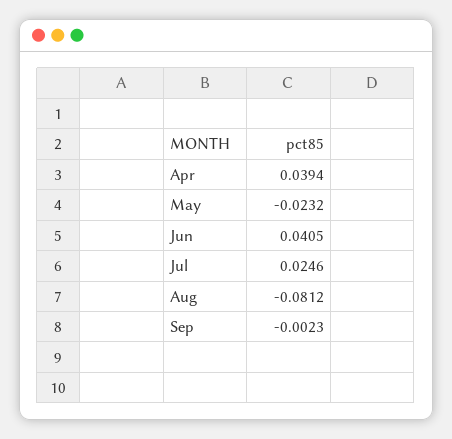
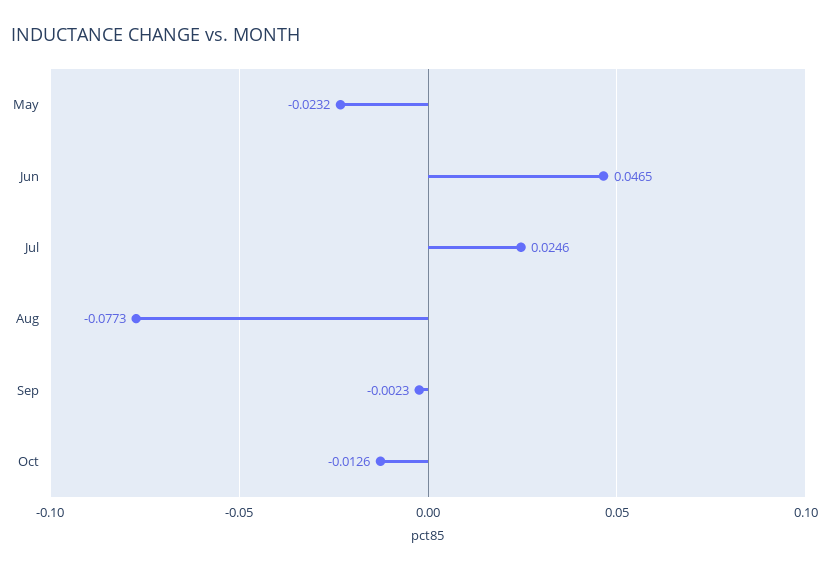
Apr: 0.0394 -> none
Jun: 0.0405 -> 0.0465
Aug: -0.0812 -> -0.0773
Oct: none -> -0.0126

